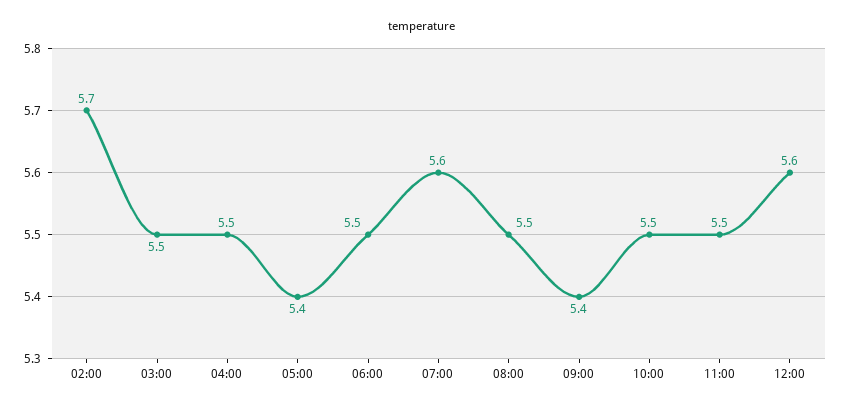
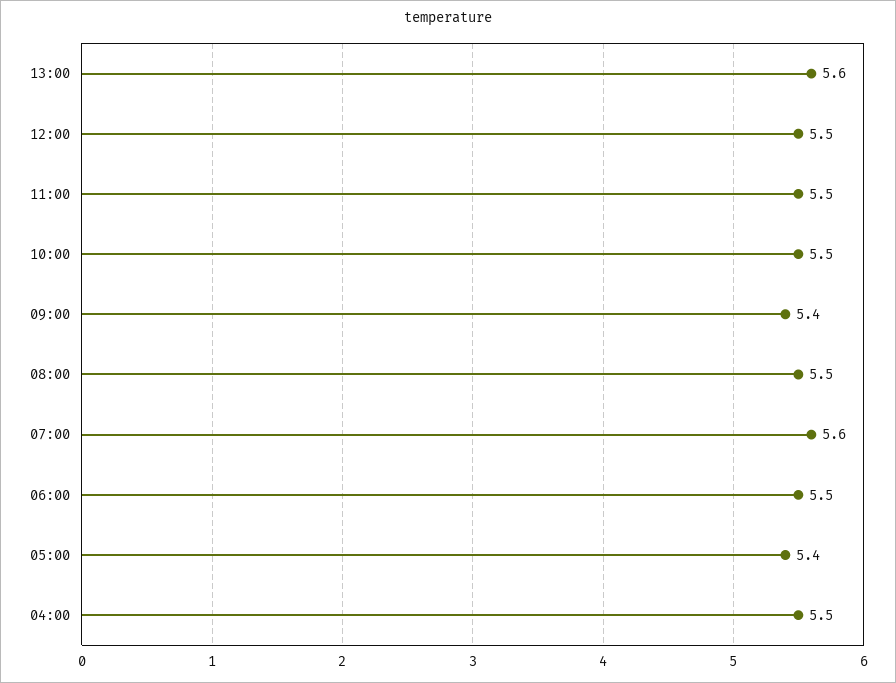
02:00: 5.7 -> none
03:00: 5.5 -> none
12:00: 5.6 -> 5.5
13:00: none -> 5.6

